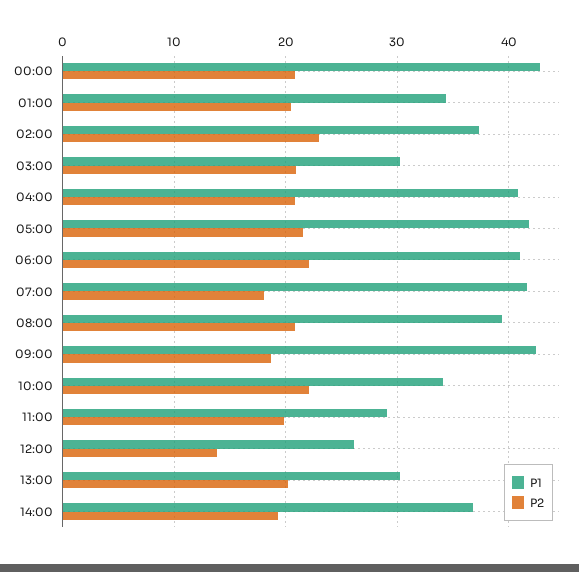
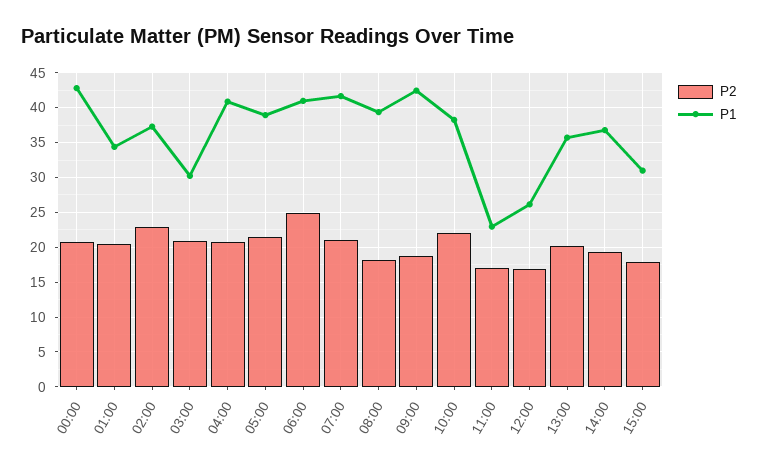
P1, 05:00: 42 -> 39
P2, 06:00: 22 -> 25
P2, 07:00: 18 -> 21
P2, 08:00: 21 -> 18
P1, 10:00: 34 -> 38
P1, 11:00: 29 -> 23
P2, 11:00: 20 -> 17
P2, 12:00: 14 -> 17
P1, 13:00: 30 -> 36
P2, 15:00: none -> 18
P1, 15:00: none -> 31

